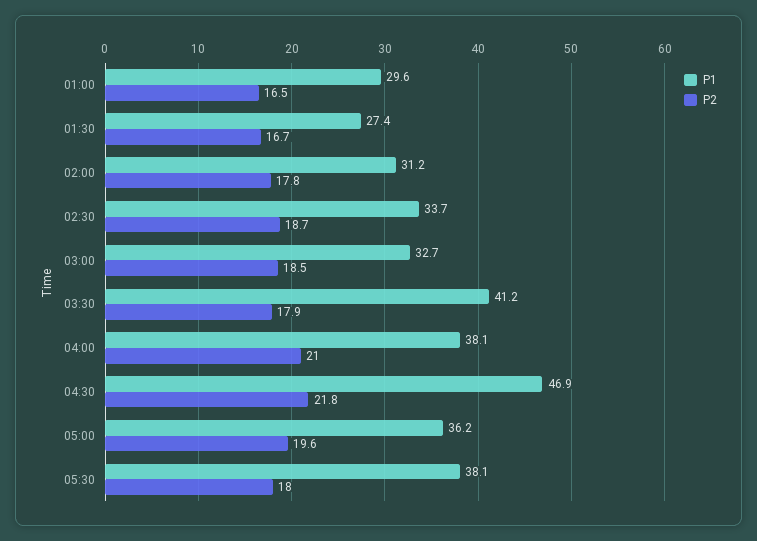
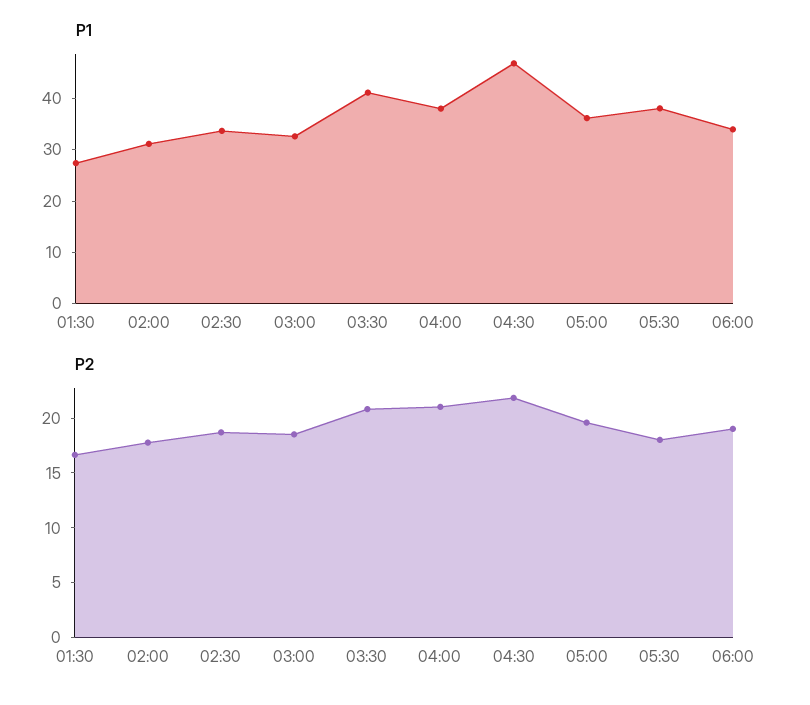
P1, 01:00: 29.6 -> none
P2, 01:00: 16.5 -> none
P2, 03:30: 17.9 -> 21
P1, 06:00: none -> 34
P2, 06:00: none -> 19

